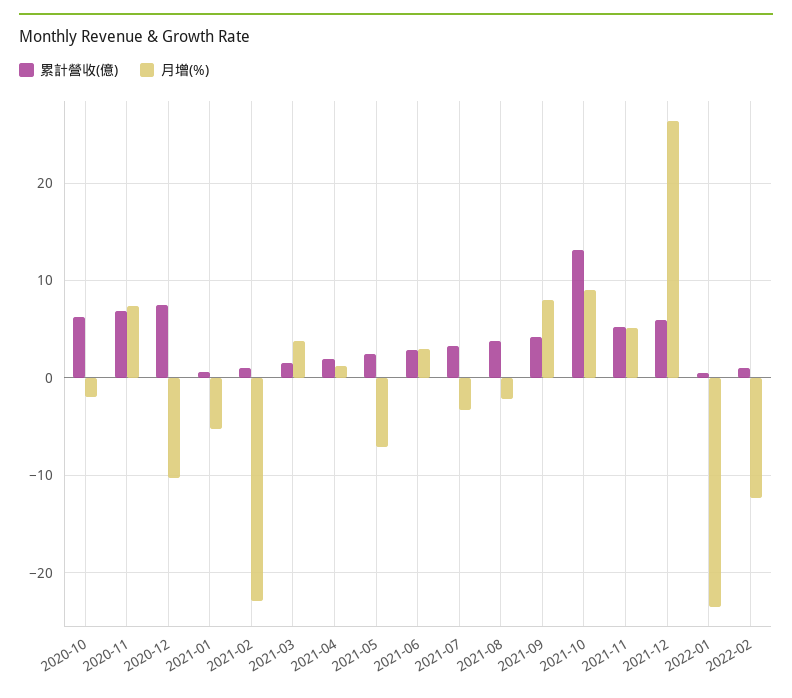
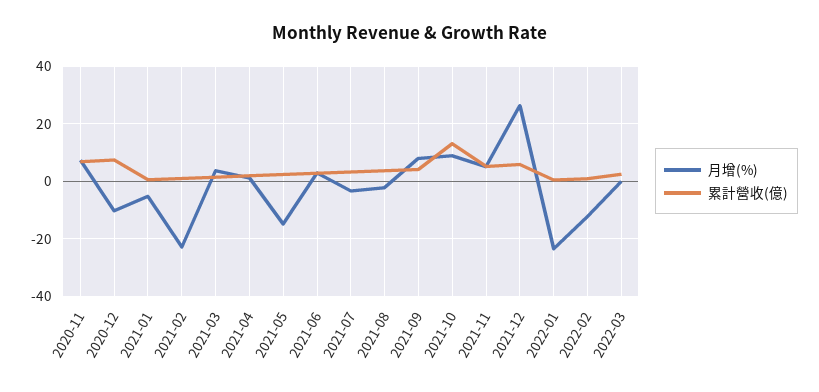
累計營收(億), 2020-10: 6 -> none
月增(%), 2020-10: -2 -> none
月增(%), 2021-05: -7 -> -15
月增(%), 2022-03: none -> 0
累計營收(億), 2022-03: none -> 2.5

